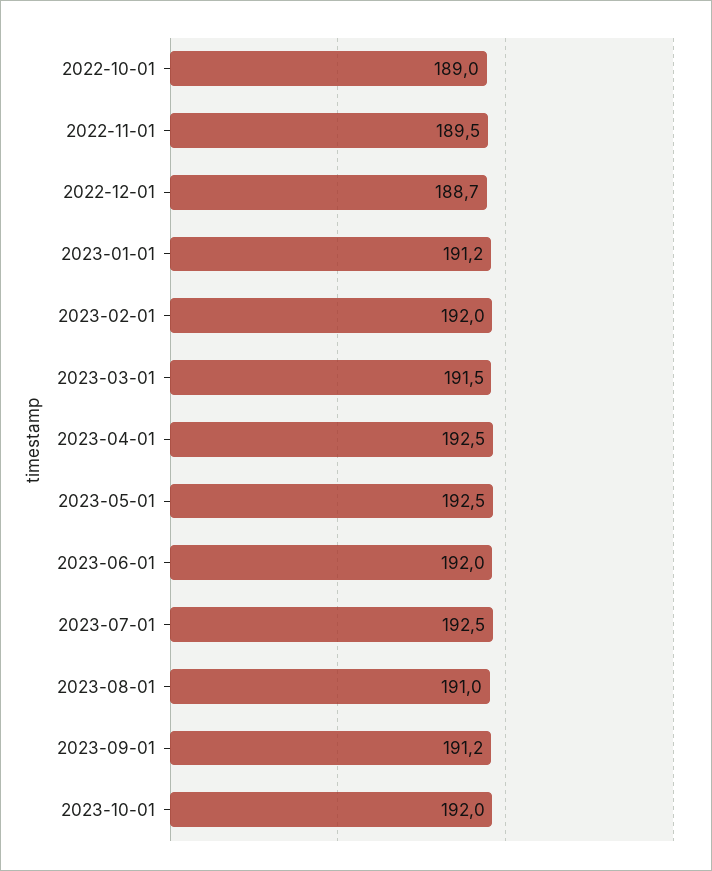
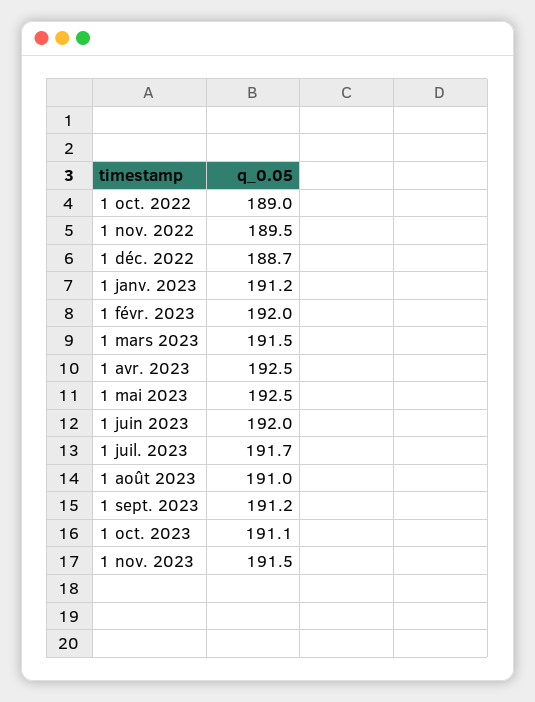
2023-07-01: 192.5 -> 191.7
2023-10-01: 192 -> 191.1
1 nov. 2023: none -> 191.5

